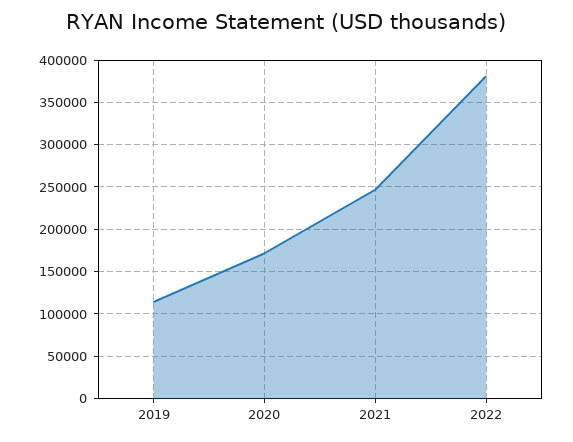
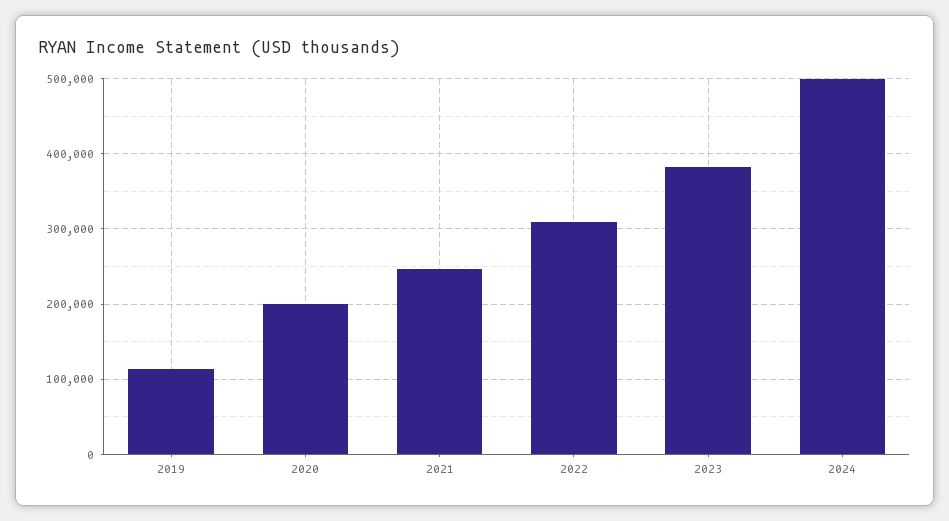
2020: 170000 -> 200000
2022: 380000 -> 310000
2023: none -> 380000
2024: none -> 500000

